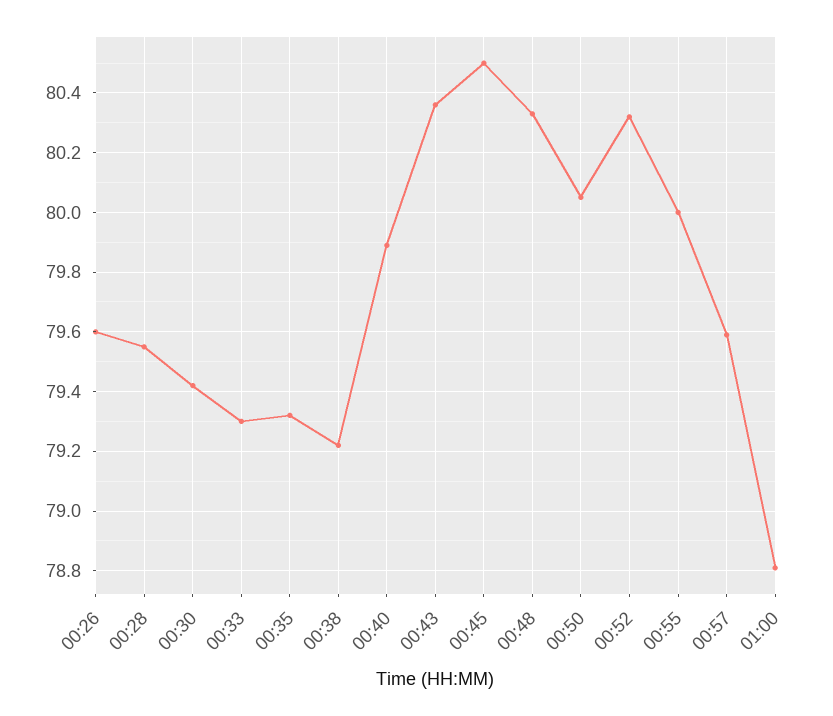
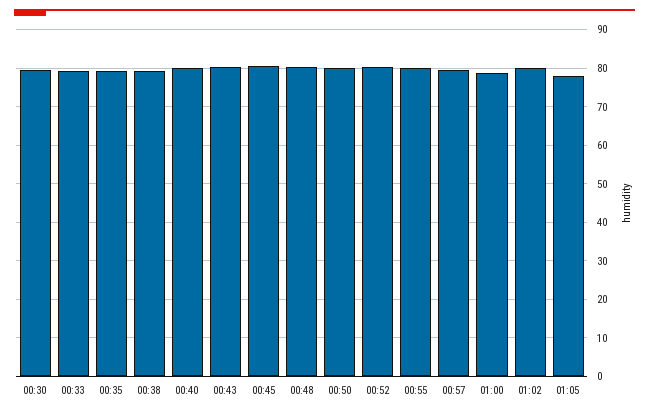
00:26: 79.6 -> none
00:28: 79.55 -> none
01:02: none -> 80
01:05: none -> 78

